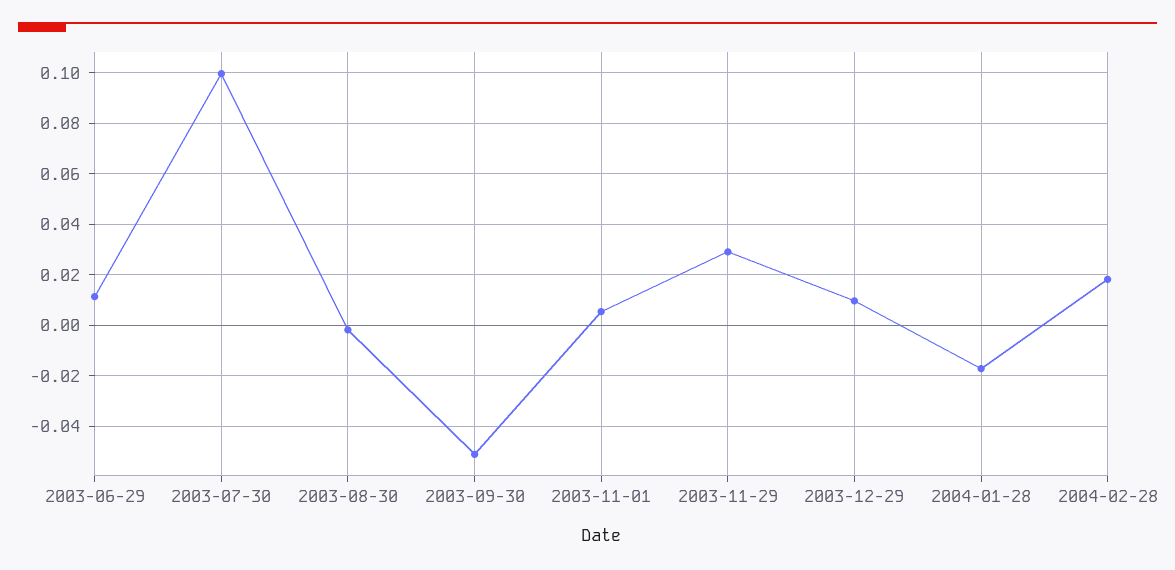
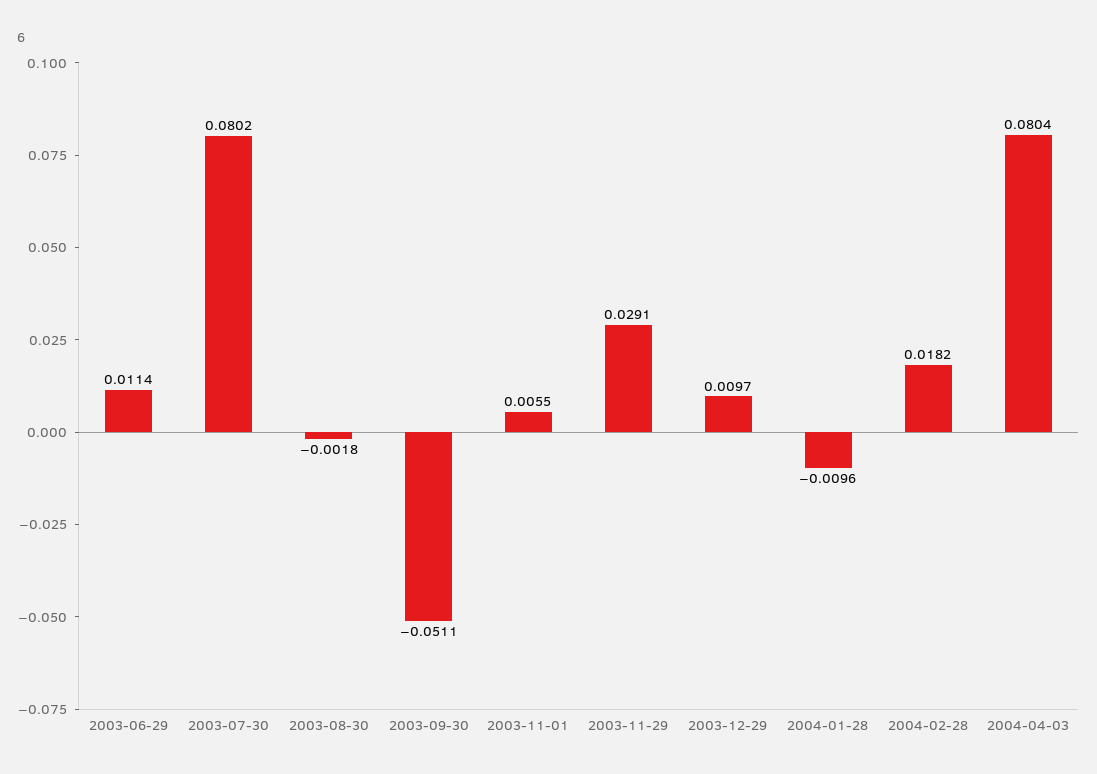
2003-07-30: 0.1 -> 0.0802
2004-01-28: -0.0175 -> -0.0096
2004-04-03: none -> 0.0804

